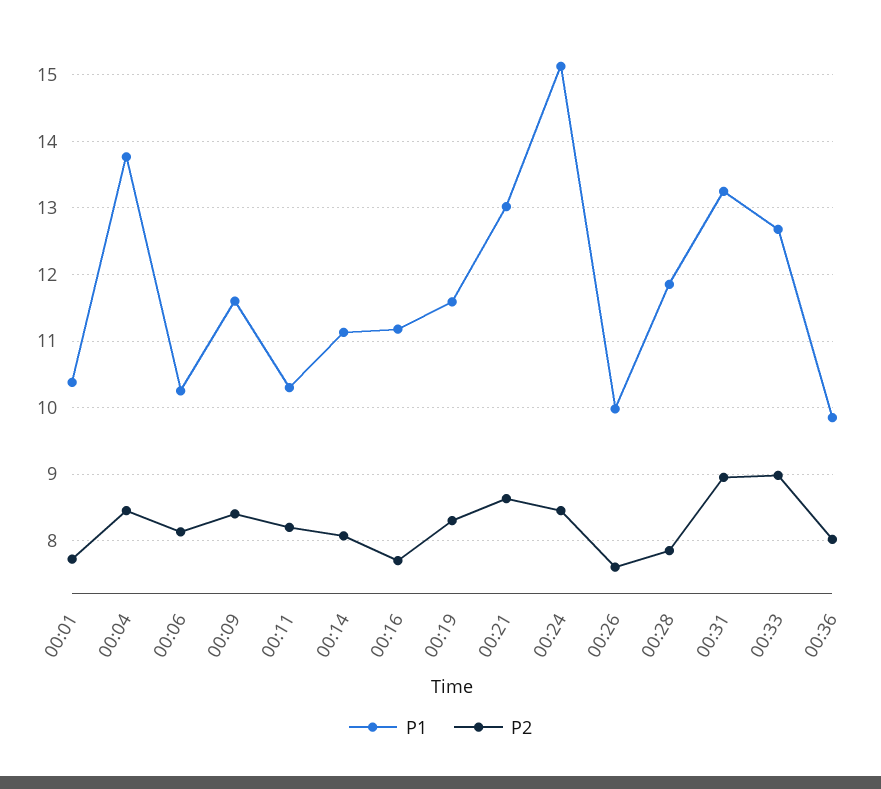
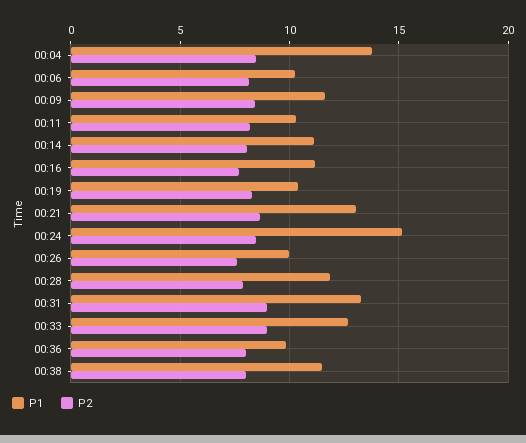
P1, 00:01: 10.4 -> none
P2, 00:01: 7.7 -> none
P1, 00:19: 11.6 -> 10.5
P1, 00:38: none -> 11.5
P2, 00:38: none -> 8

